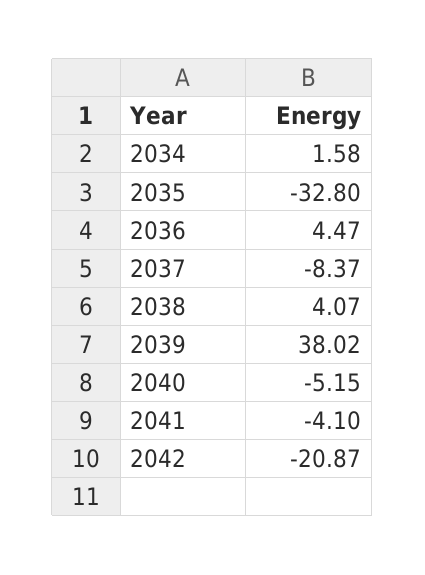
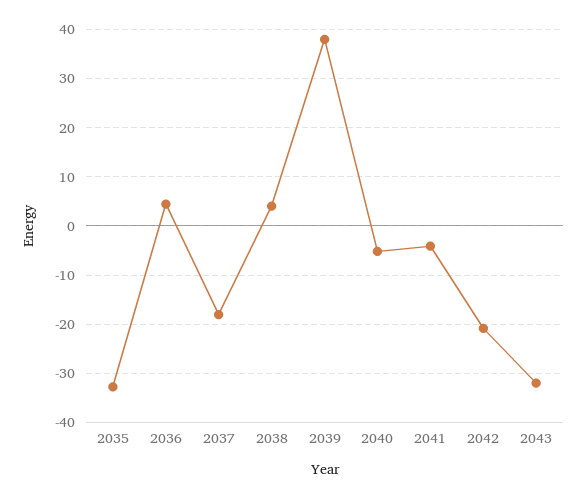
2034: 1.58 -> none
2037: -8.37 -> -18
2043: none -> -32

